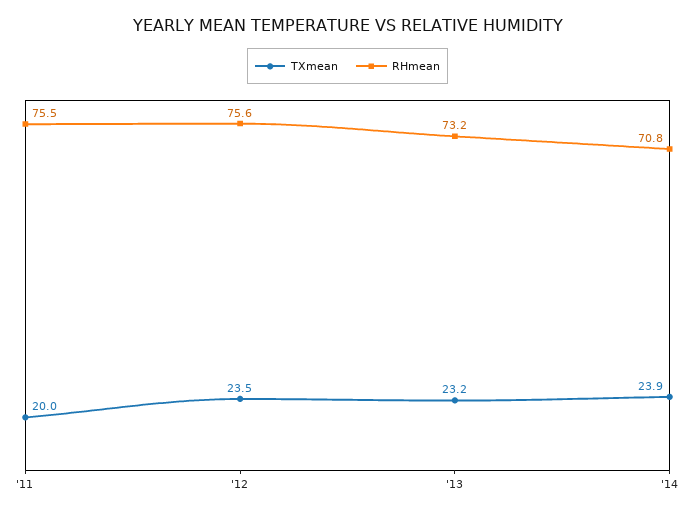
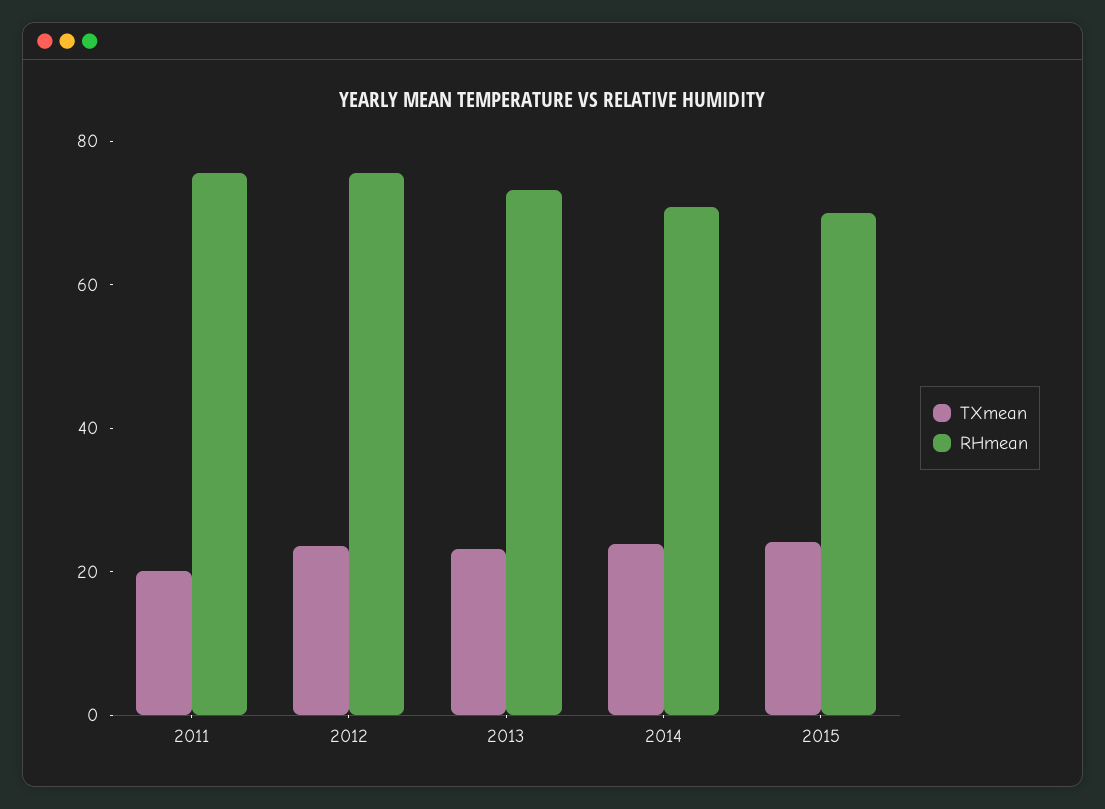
TXmean, 2015: none -> 25
RHmean, 2015: none -> 70

